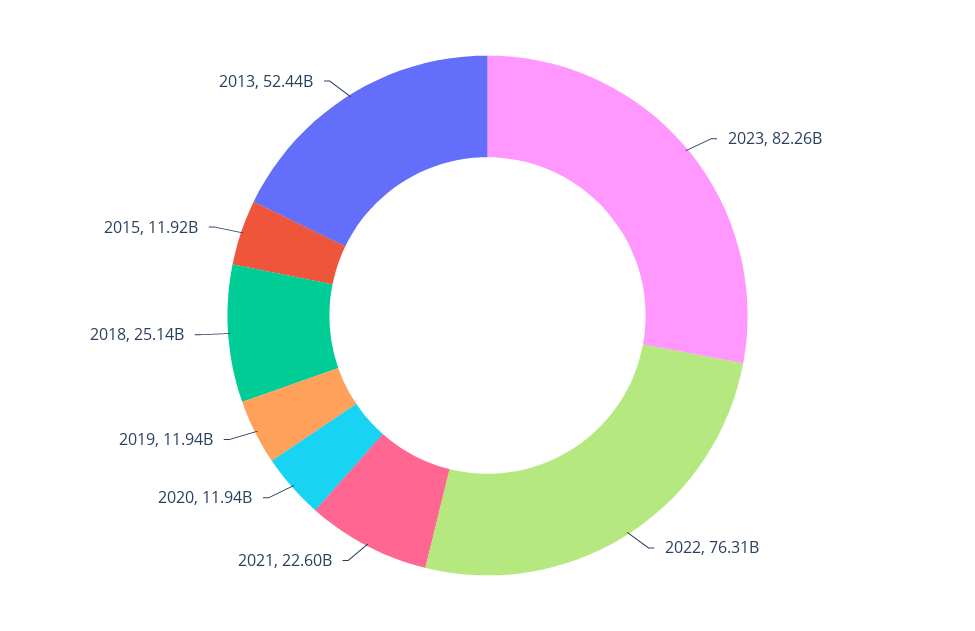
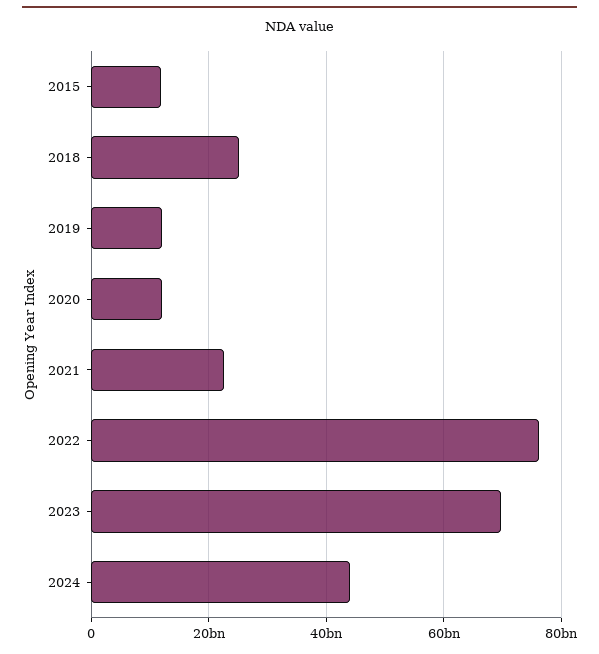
2023: 82260000000 -> 70000000000
2013: 52440000000 -> none
2024: none -> 44000000000

